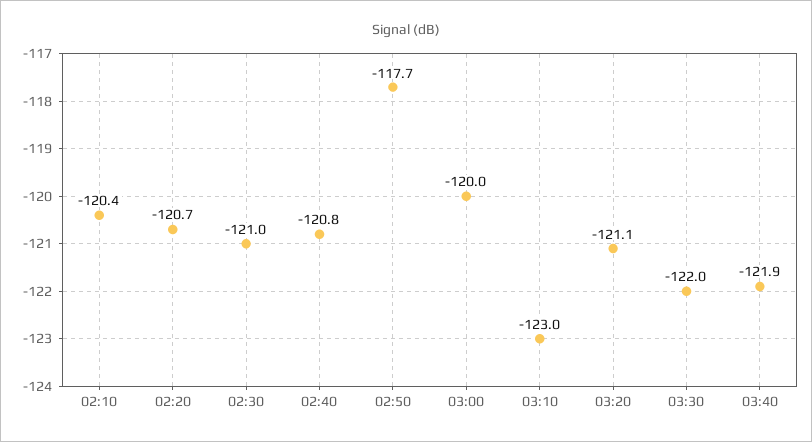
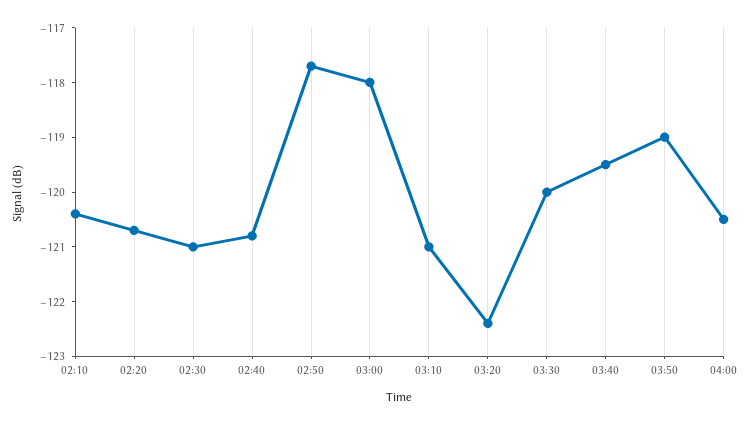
03:00: -120 -> -118
03:10: -123 -> -121
03:20: -121.1 -> -122.5
03:30: -122 -> -120
03:40: -121.9 -> -119.5
03:50: none -> -119
04:00: none -> -120.5

